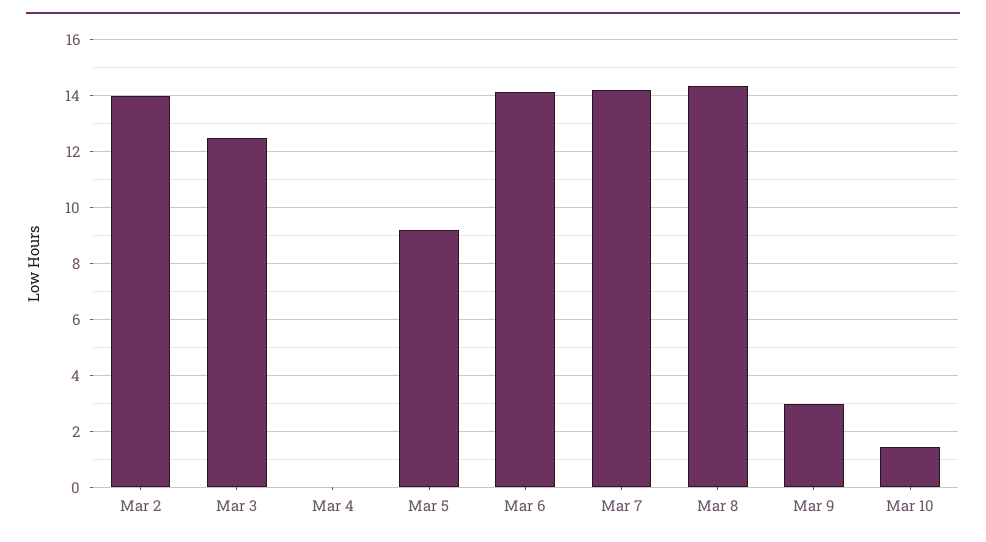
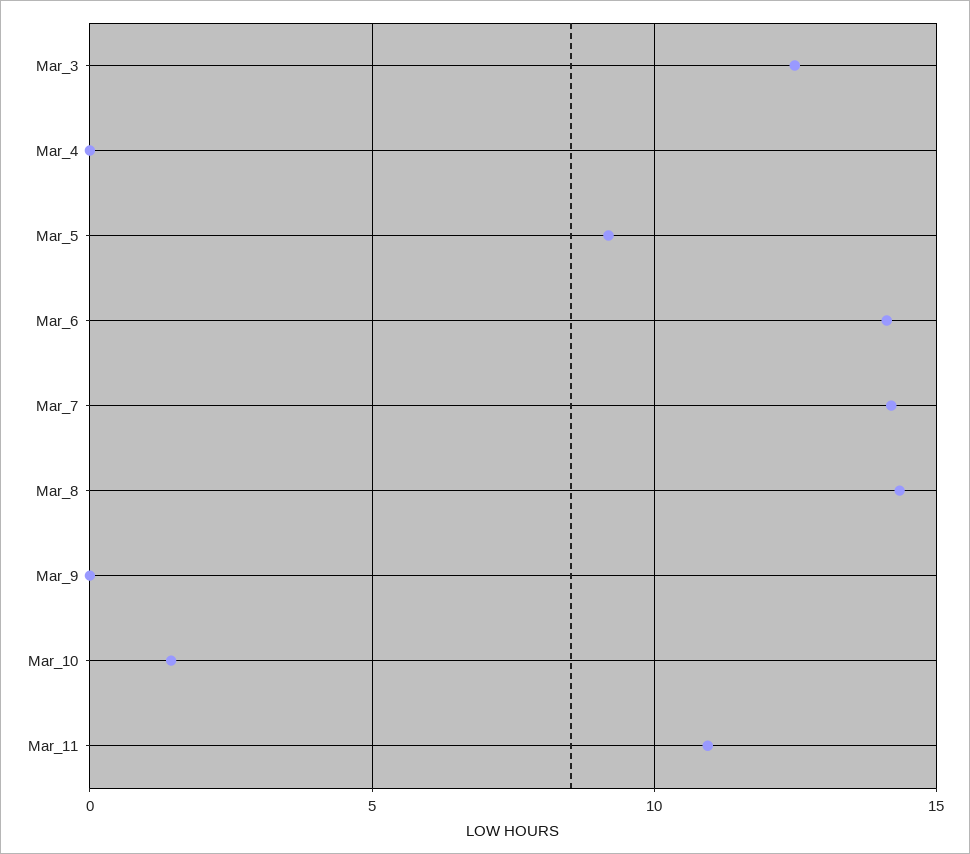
Mar 2: 14 -> none
Mar 9: 3 -> 0
Mar_11: none -> 11

